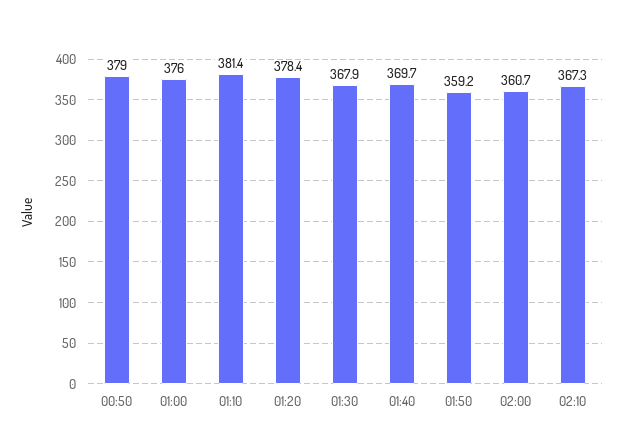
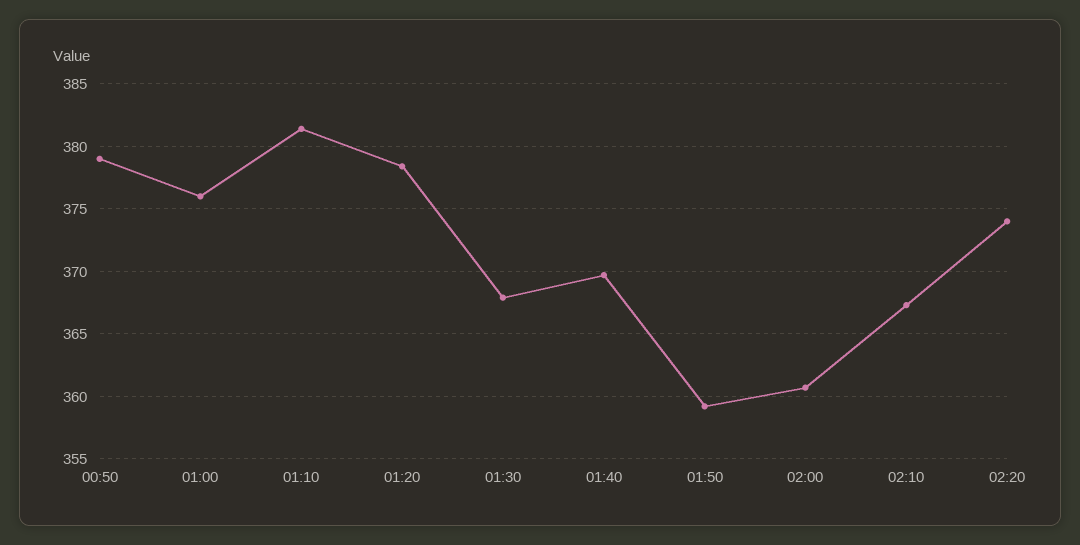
02:20: none -> 374

